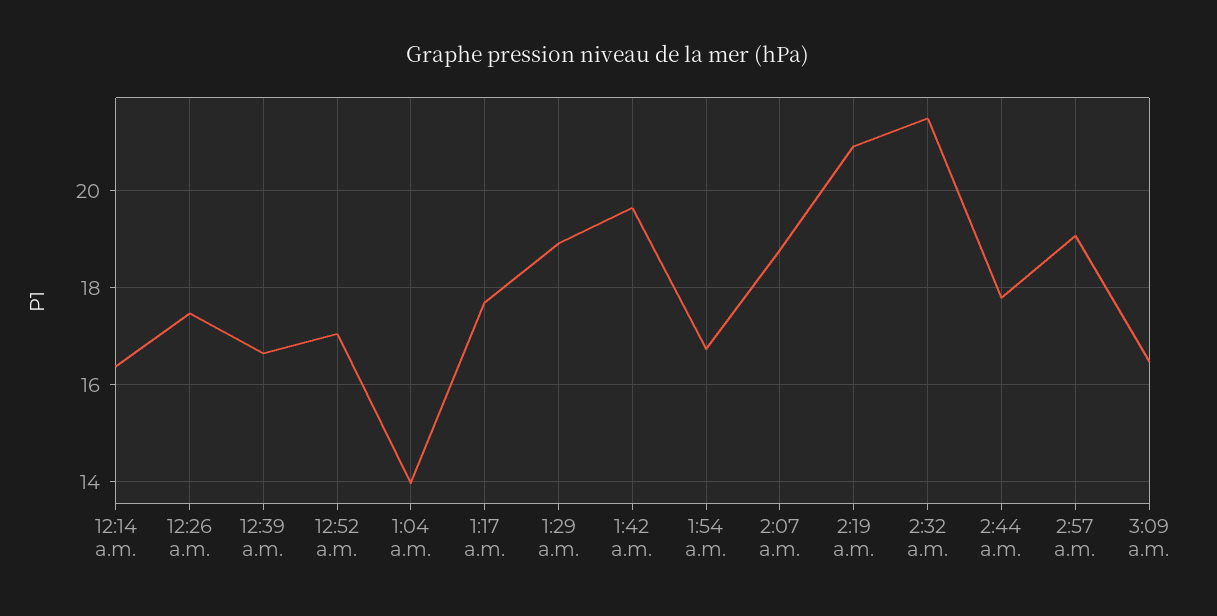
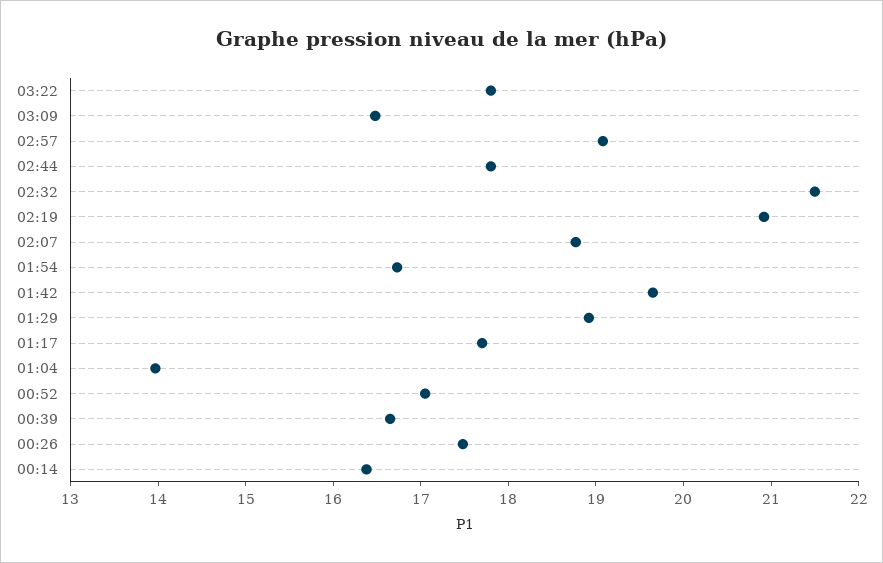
03:22: none -> 17.8

